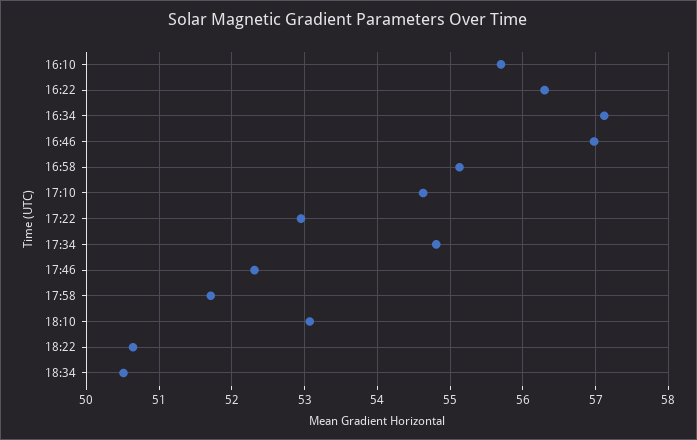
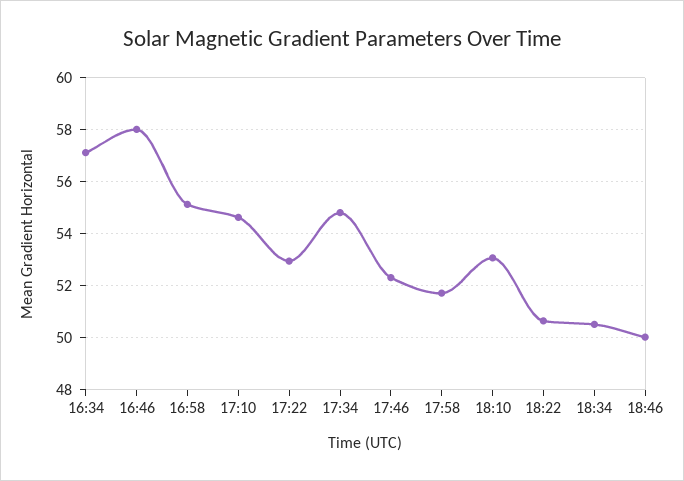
16:10: 55.7 -> none
16:22: 56.3 -> none
16:46: 57 -> 58
18:46: none -> 50

